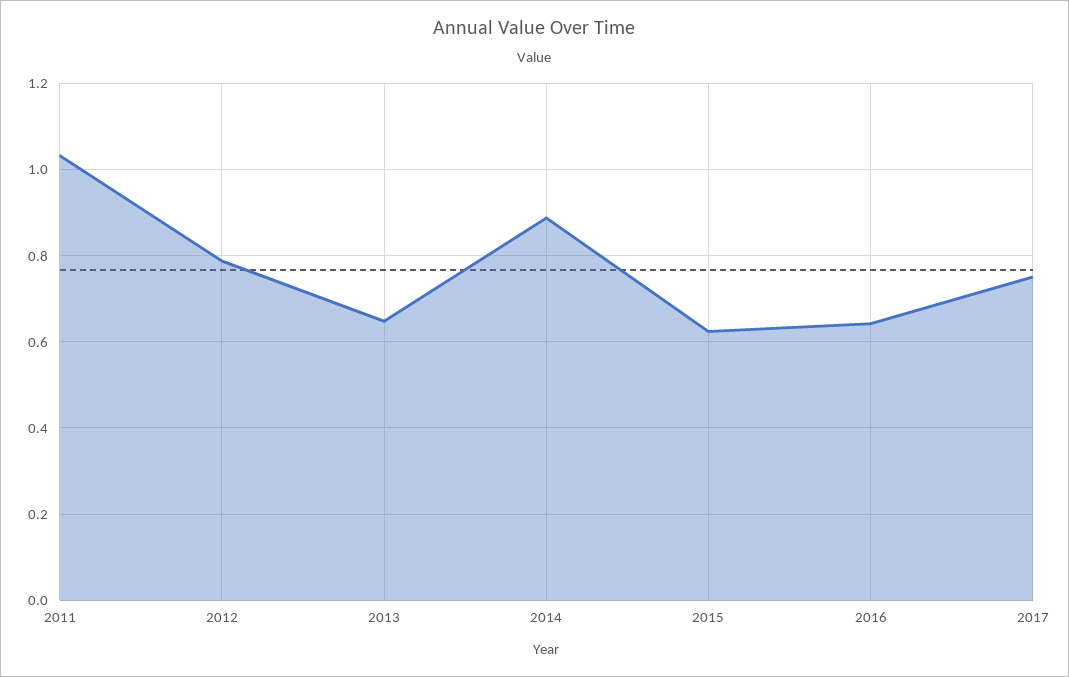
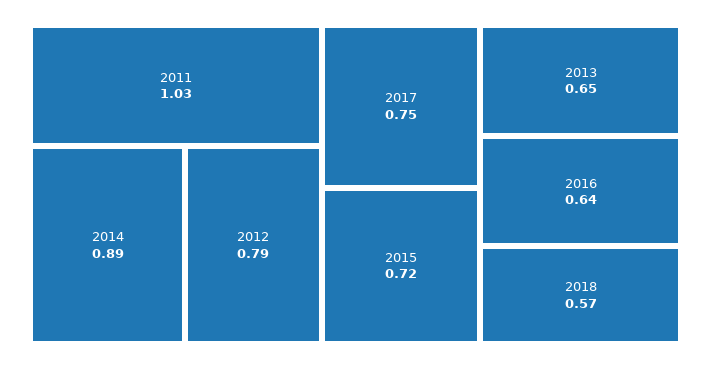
2015: 0.62 -> 0.72
2018: none -> 0.57

